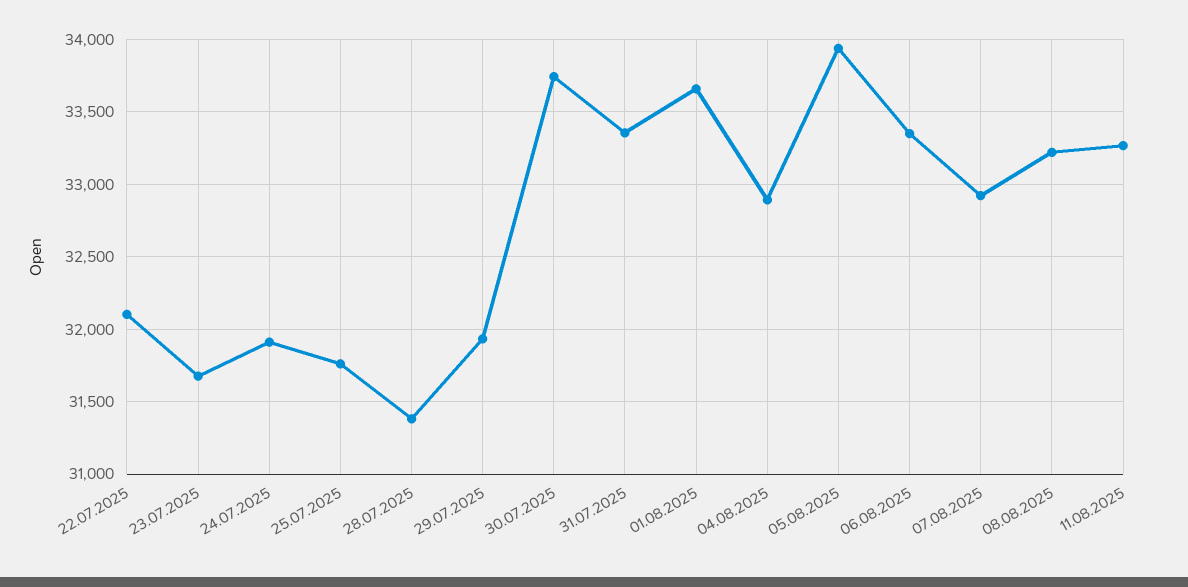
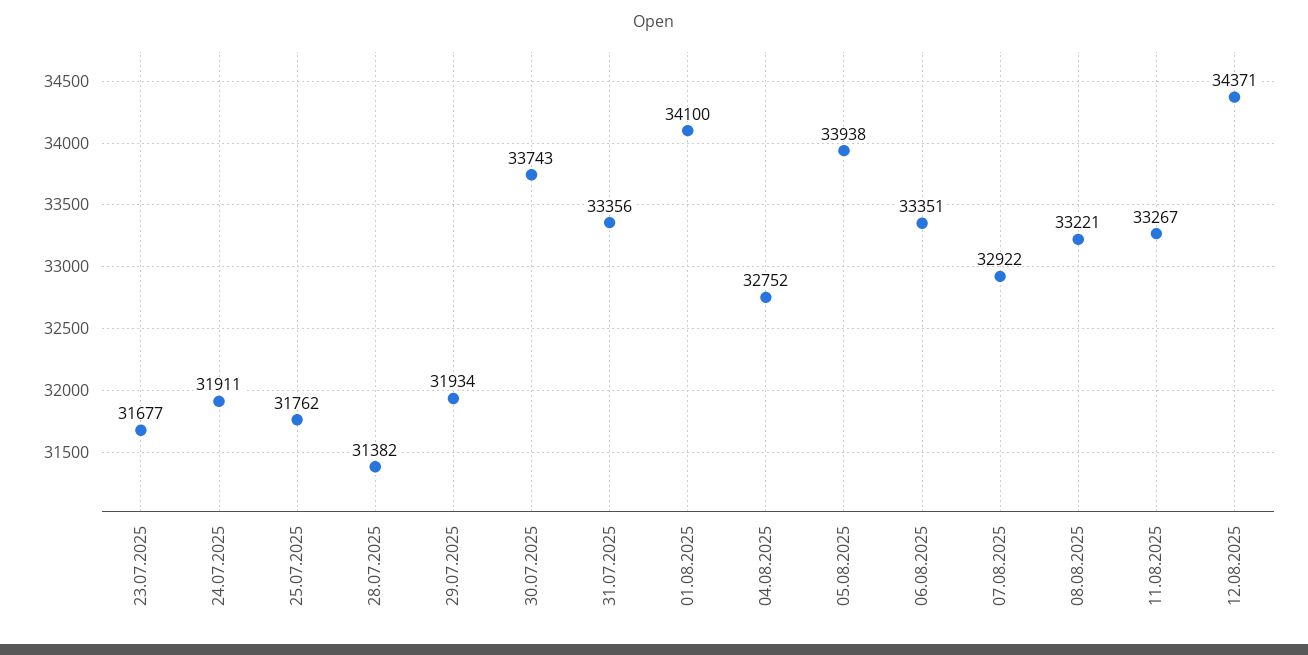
22.07.2025: 32100 -> none
01.08.2025: 33650 -> 34100
04.08.2025: 32900 -> 32752
12.08.2025: none -> 34371

